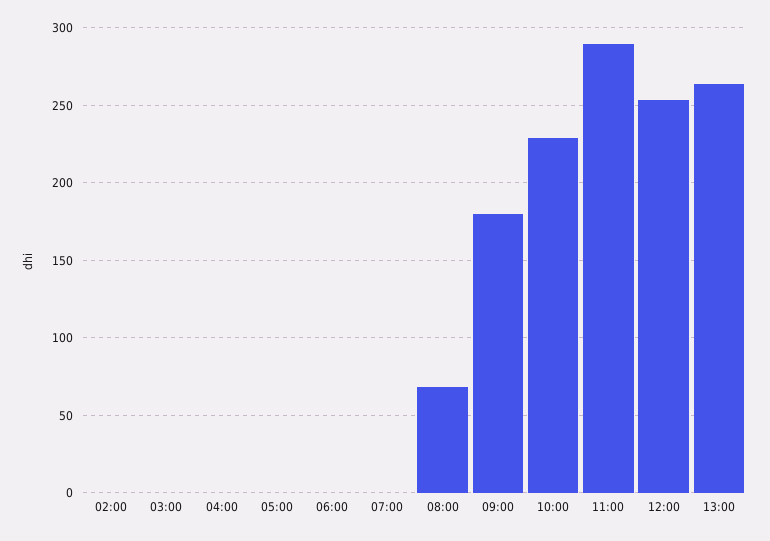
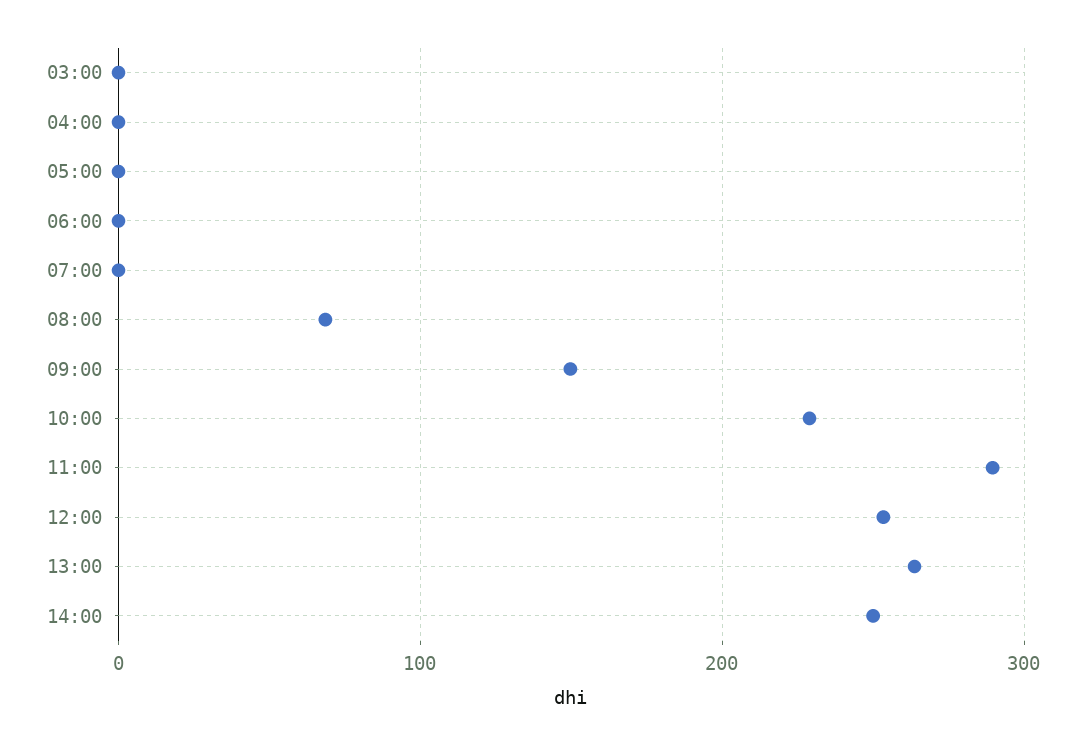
02:00: 0 -> none
09:00: 180 -> 150
14:00: none -> 250

